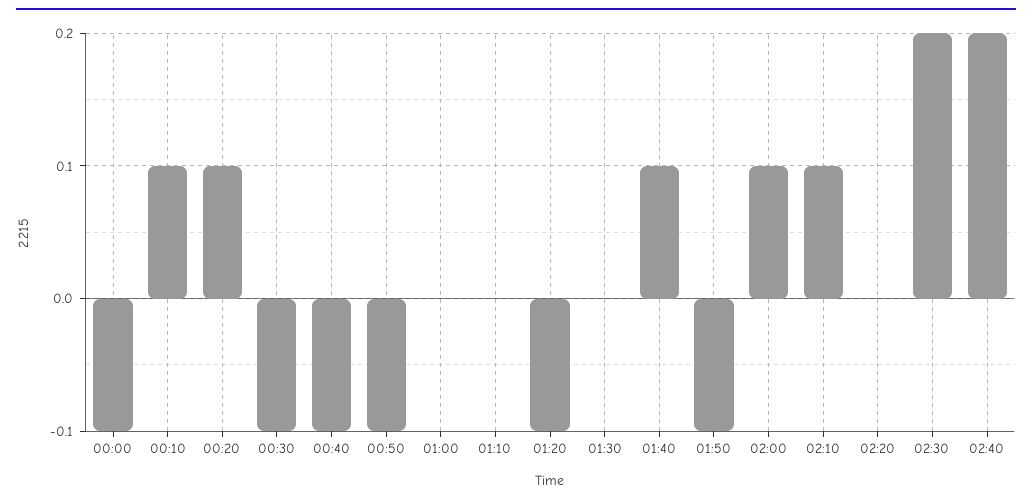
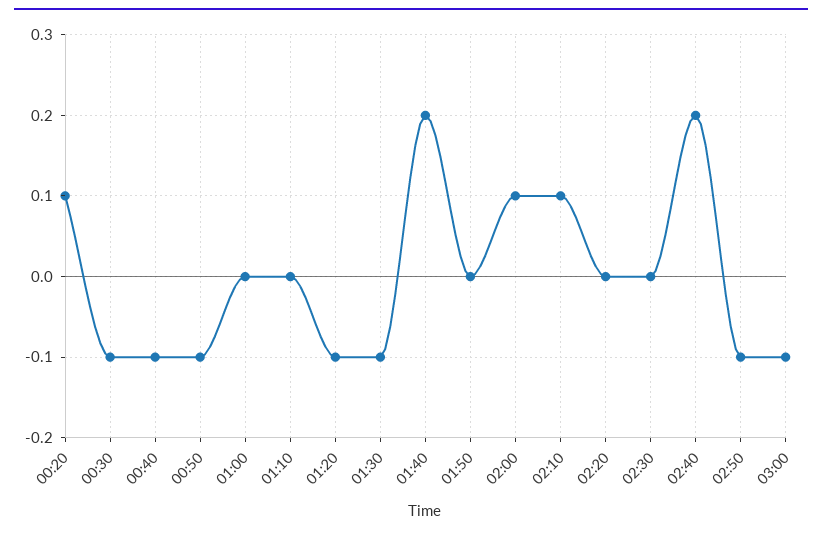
00:00: -0.1 -> none
00:10: 0.1 -> none
01:30: 0 -> -0.1
01:40: 0.1 -> 0.2
01:50: -0.1 -> 0
02:30: 0.2 -> 0
02:50: none -> -0.1
03:00: none -> -0.1

